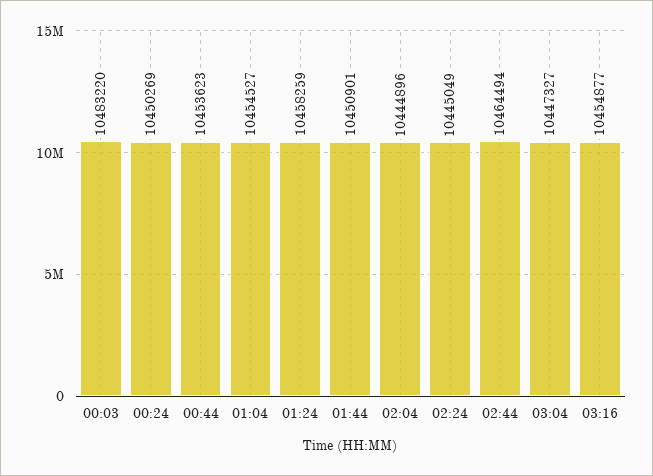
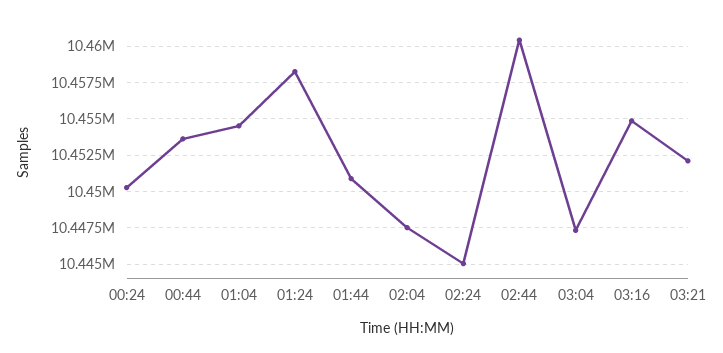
00:03: 10483220 -> none
02:04: 10444896 -> 10447500
02:44: 10464494 -> 10460500
03:21: none -> 10452000

